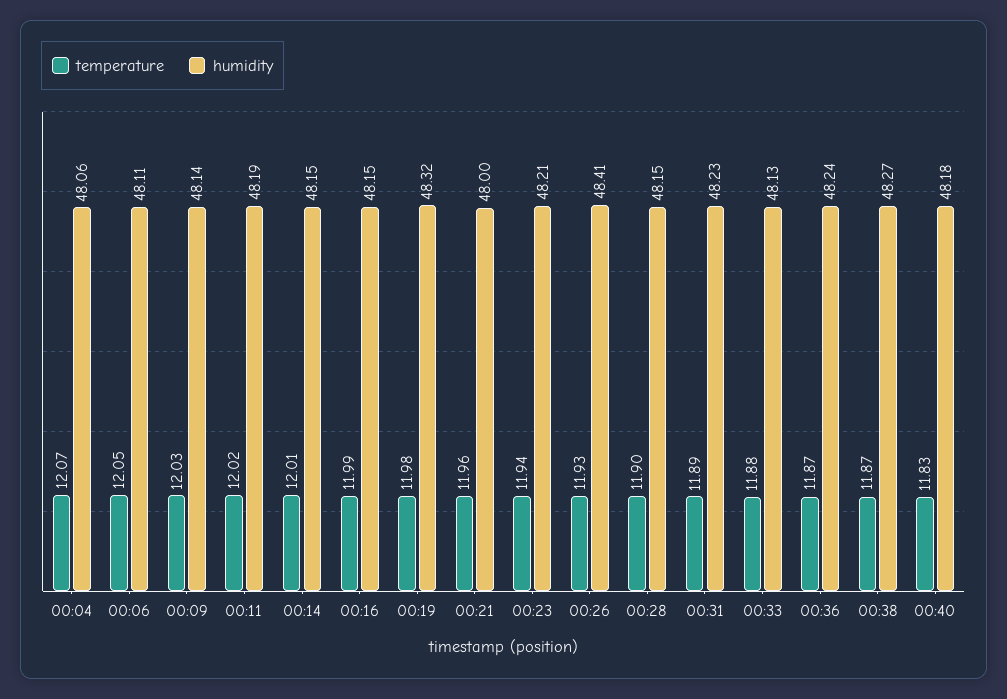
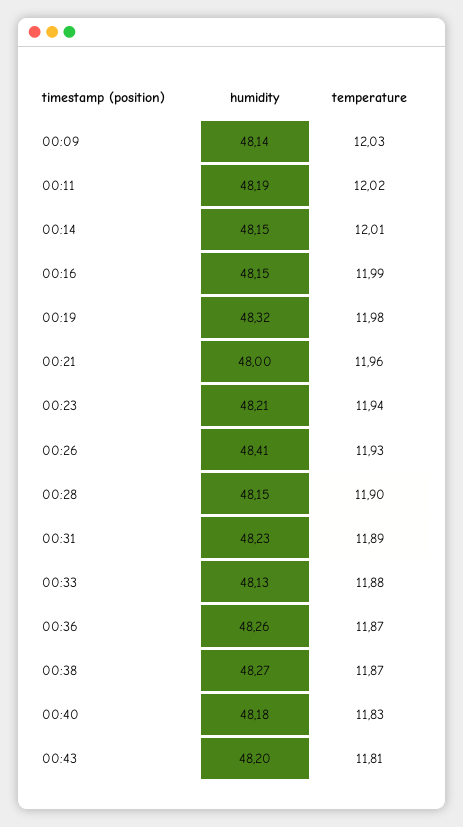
temperature, 00:04: 12.07 -> none
humidity, 00:04: 48.06 -> none
temperature, 00:06: 12.05 -> none
humidity, 00:06: 48.11 -> none
humidity, 00:36: 48.24 -> 48.26
humidity, 00:43: none -> 48.2
temperature, 00:43: none -> 11.81

